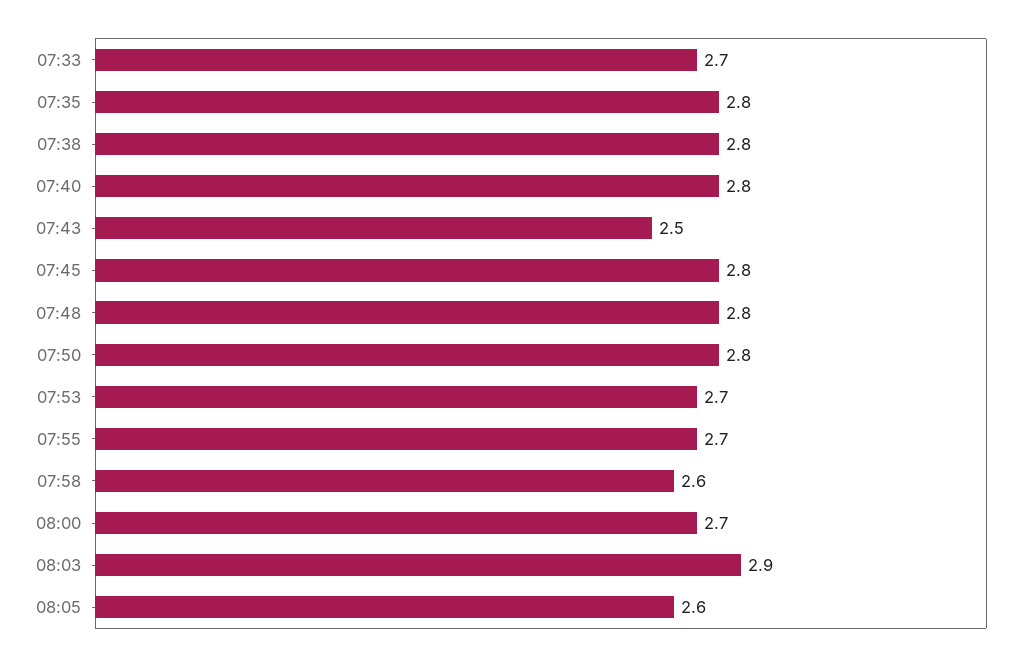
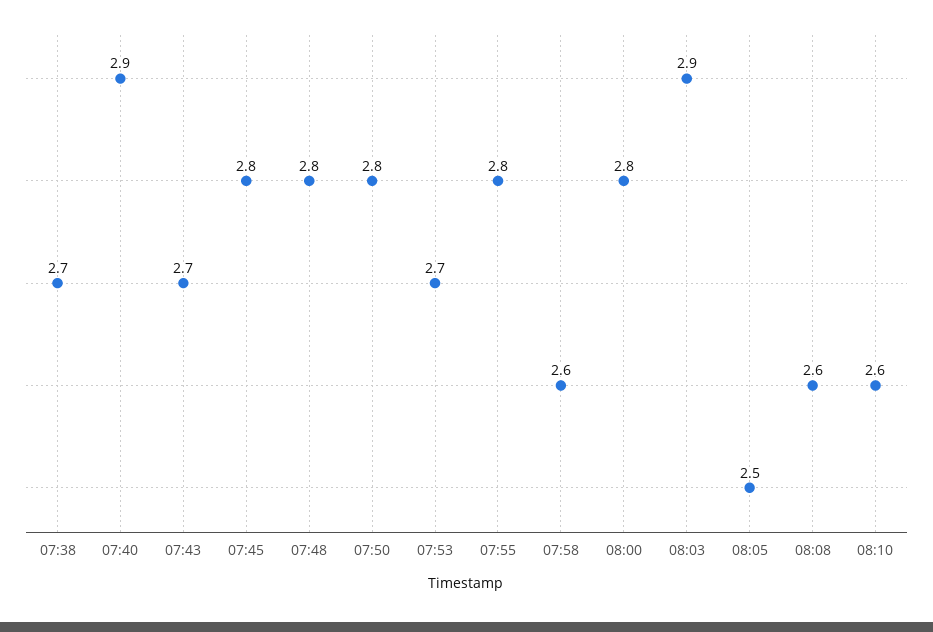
07:33: 2.7 -> none
07:35: 2.8 -> none
07:38: 2.8 -> 2.7
07:40: 2.8 -> 2.9
07:43: 2.5 -> 2.7
07:55: 2.7 -> 2.8
08:00: 2.7 -> 2.8
08:05: 2.6 -> 2.5
08:08: none -> 2.6
08:10: none -> 2.6

